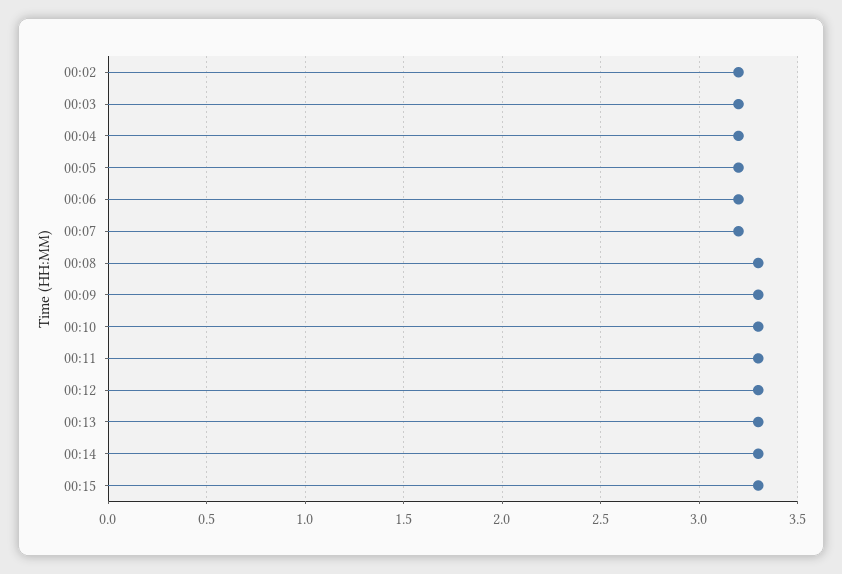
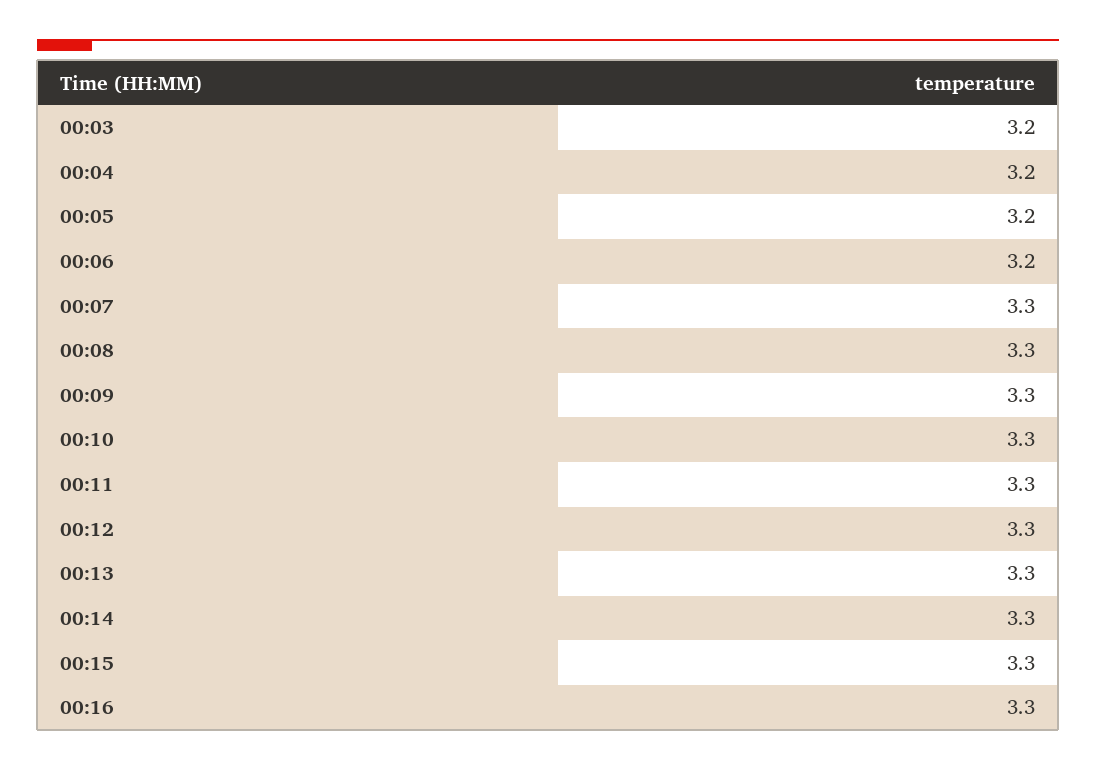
00:02: 3.2 -> none
00:07: 3.2 -> 3.3
00:16: none -> 3.3

